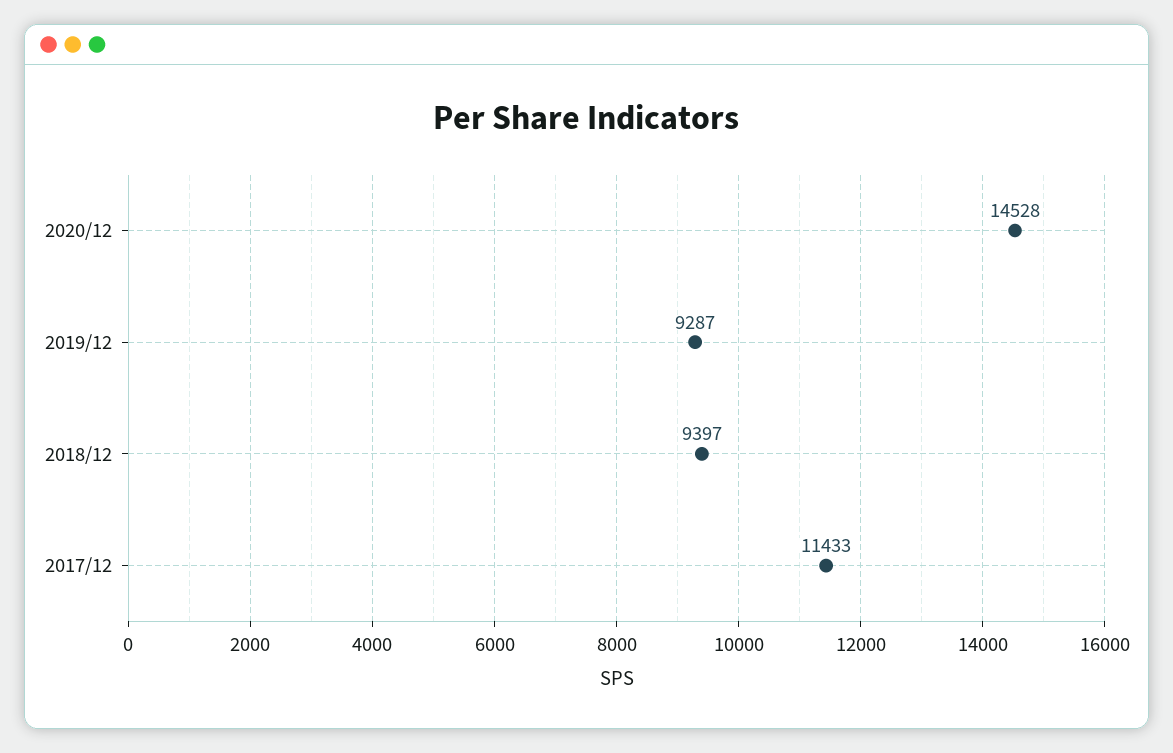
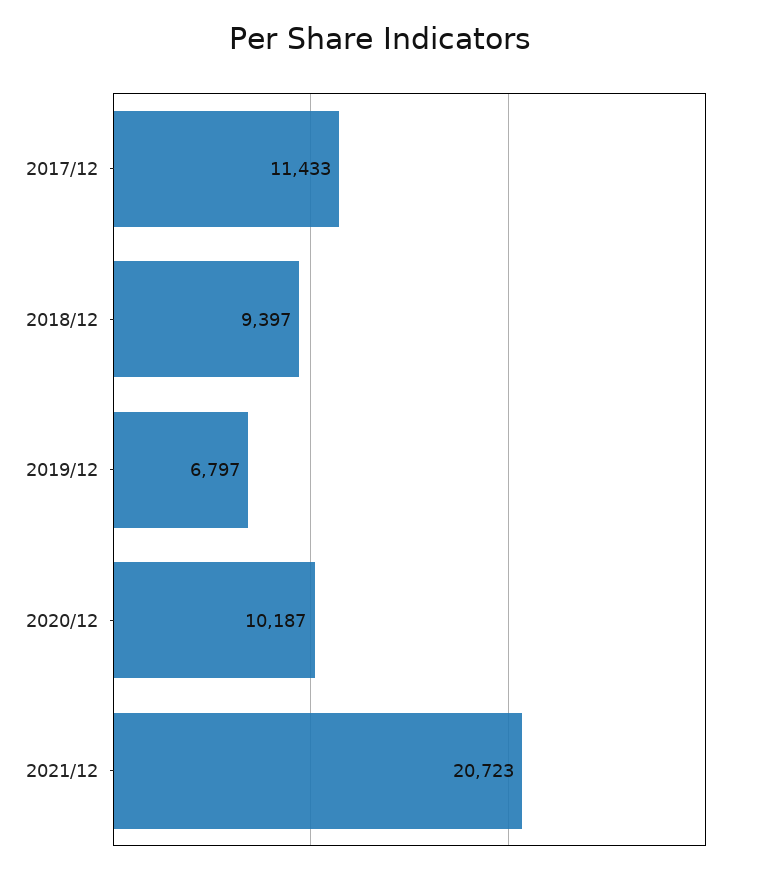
2020/12: 14528 -> 10187
2019/12: 9287 -> 6797
2021/12: none -> 20723

